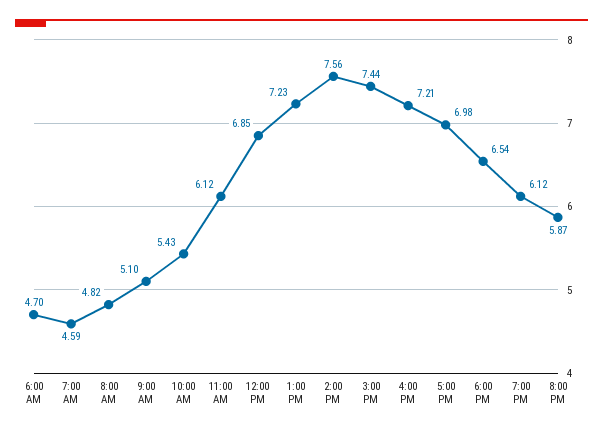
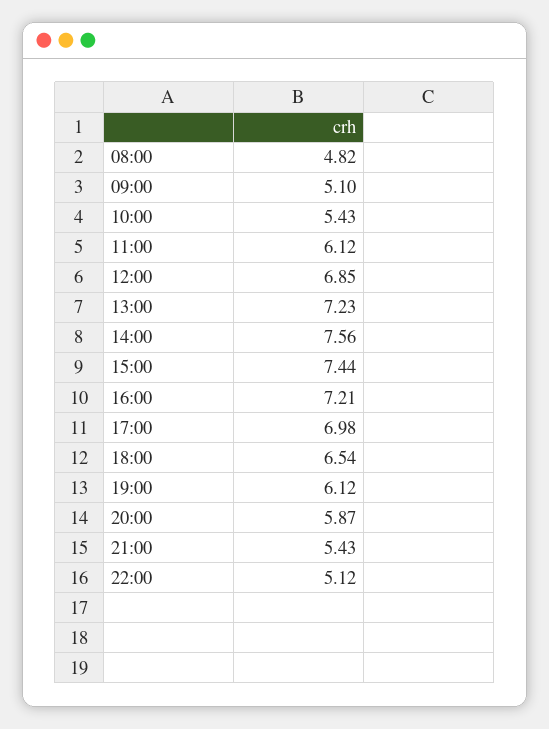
6:00 AM: 4.7 -> none
7:00 AM: 4.59 -> none
21:00: none -> 5.43
22:00: none -> 5.12

